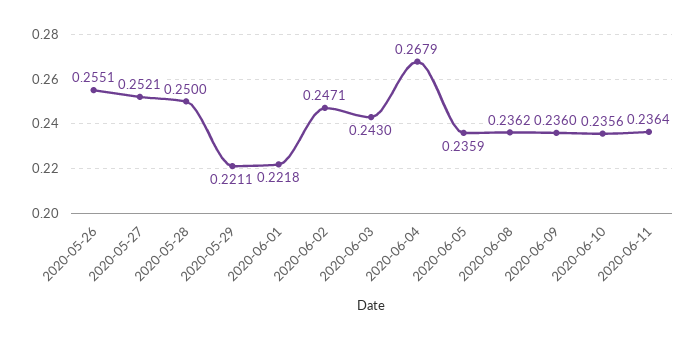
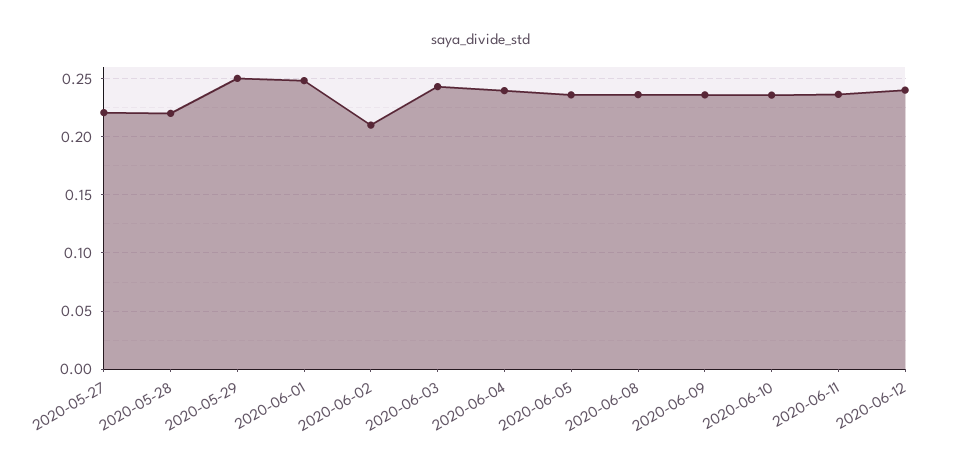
2020-05-26: 0.2551 -> none
2020-05-27: 0.2521 -> 0.22
2020-05-28: 0.25 -> 0.22
2020-05-29: 0.2211 -> 0.25
2020-06-01: 0.2218 -> 0.25
2020-06-02: 0.2471 -> 0.21
2020-06-04: 0.2679 -> 0.24
2020-06-12: none -> 0.24

